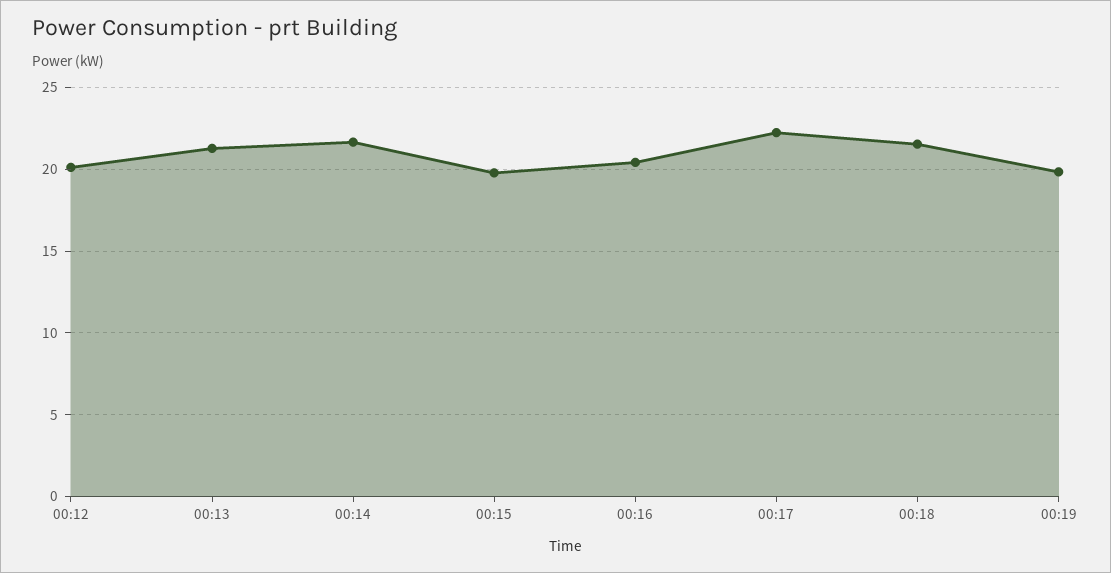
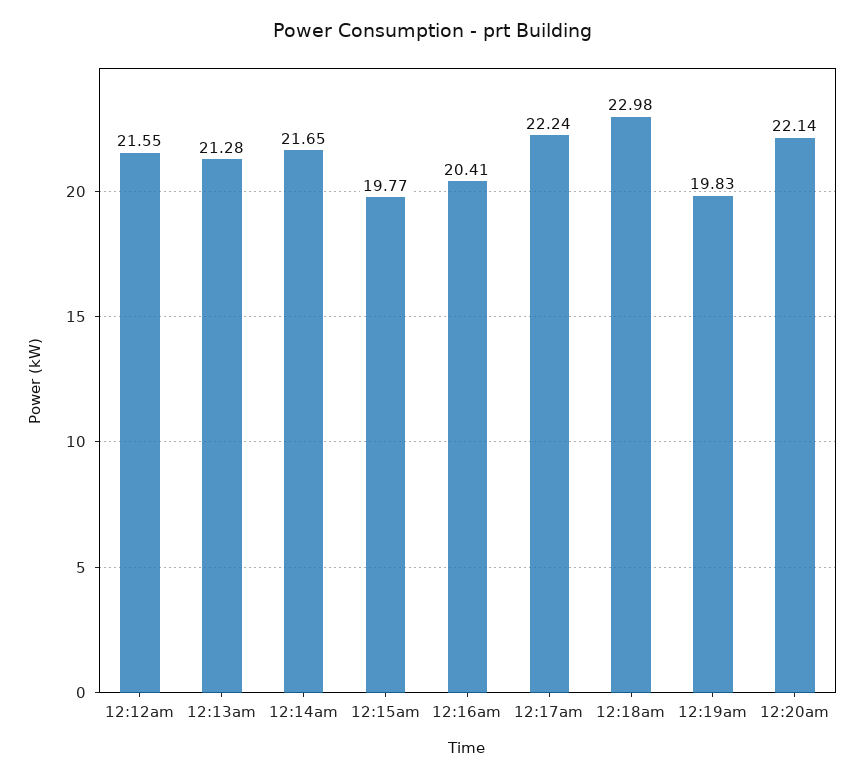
00:12: 20 -> 21.55
00:18: 21.5 -> 22.98
12:20am: none -> 22.14

